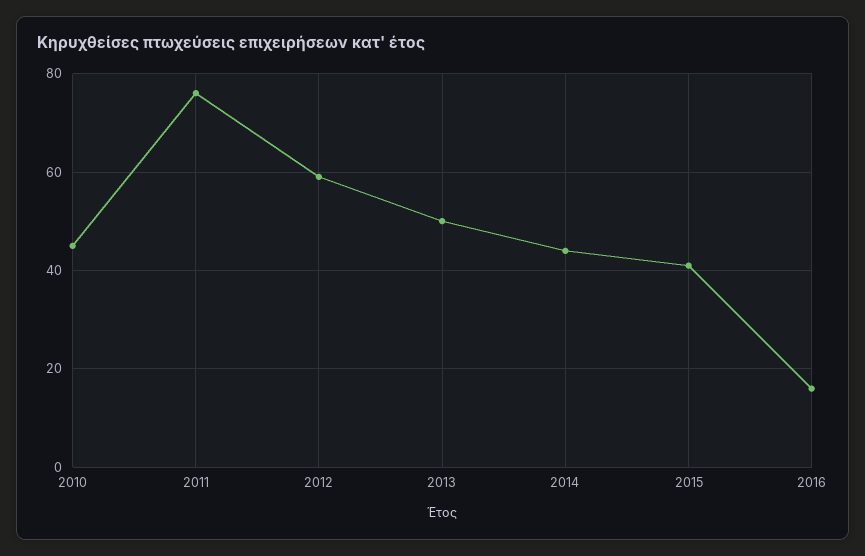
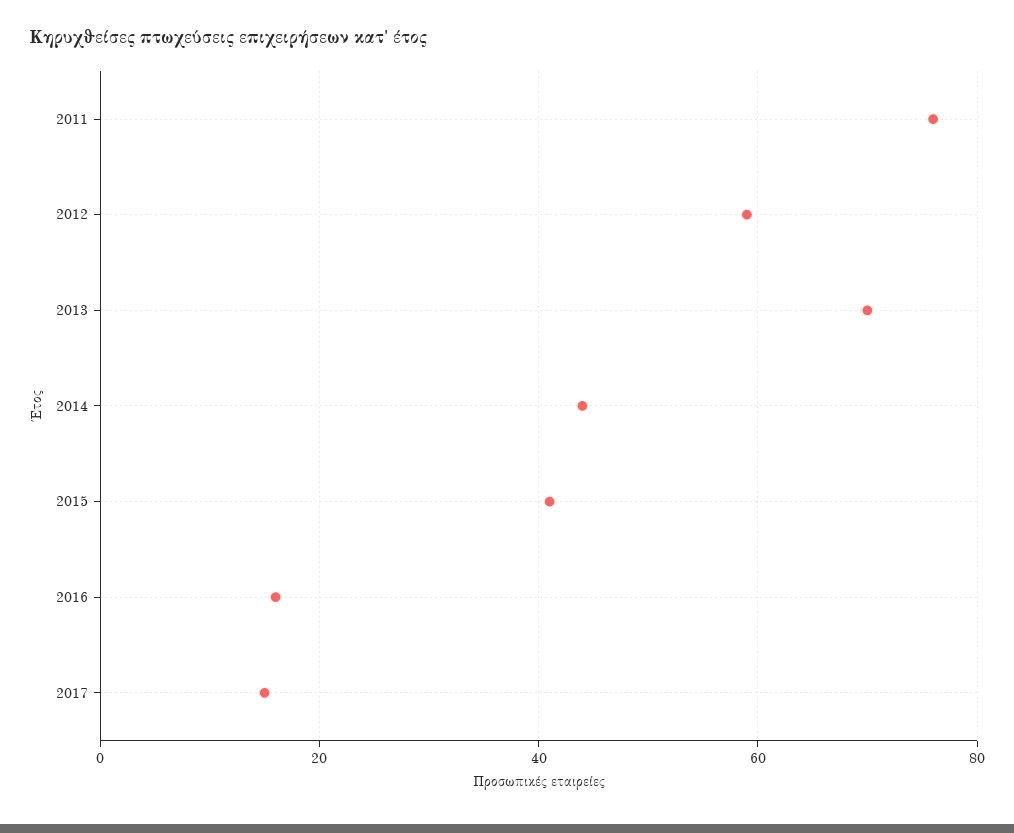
2010: 45 -> none
2013: 50 -> 70
2017: none -> 15

